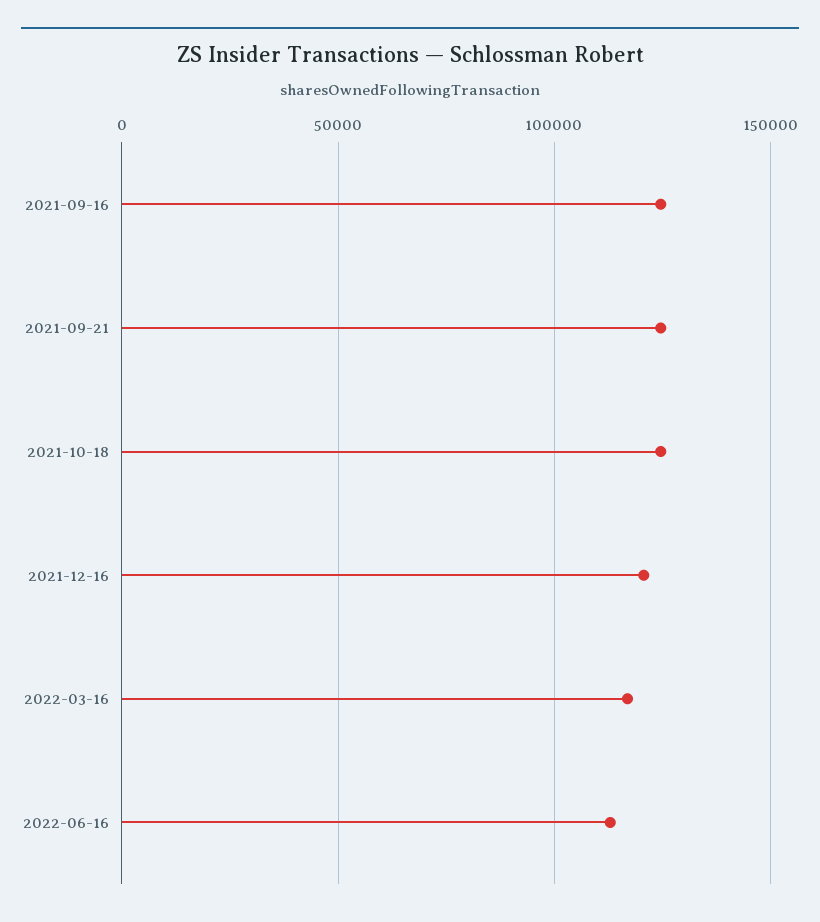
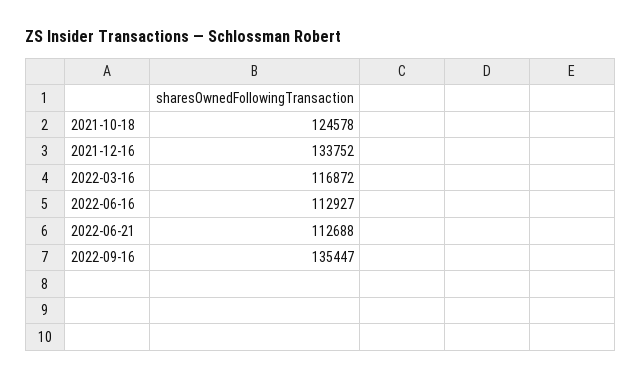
2021-09-16: 125000 -> none
2021-09-21: 125000 -> none
2021-12-16: 120000 -> 133752
2022-06-21: none -> 112688
2022-09-16: none -> 135447

